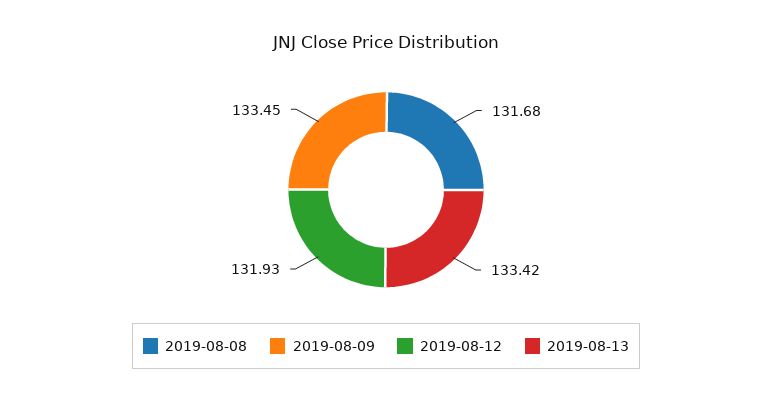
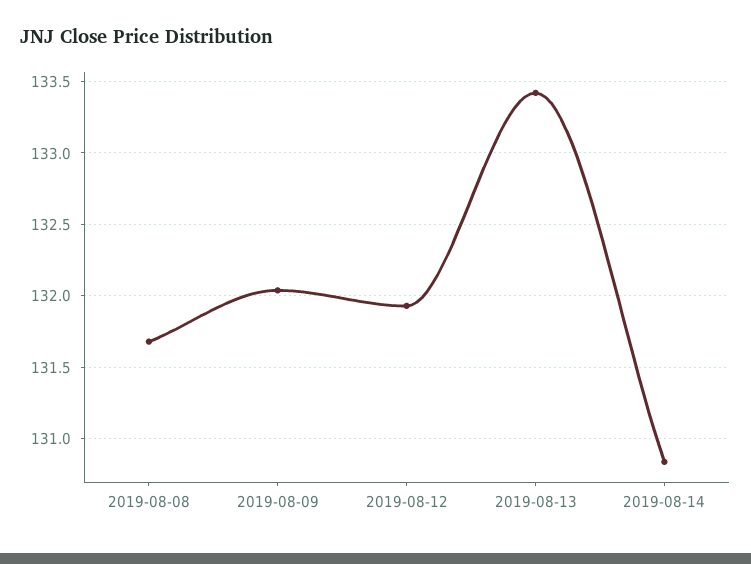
2019-08-09: 133.45 -> 132.05
2019-08-14: none -> 130.85

